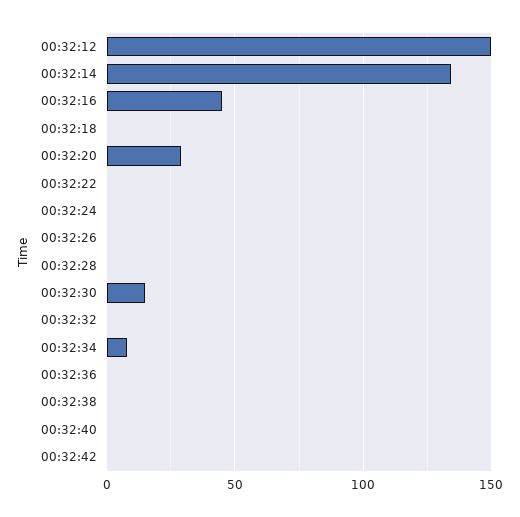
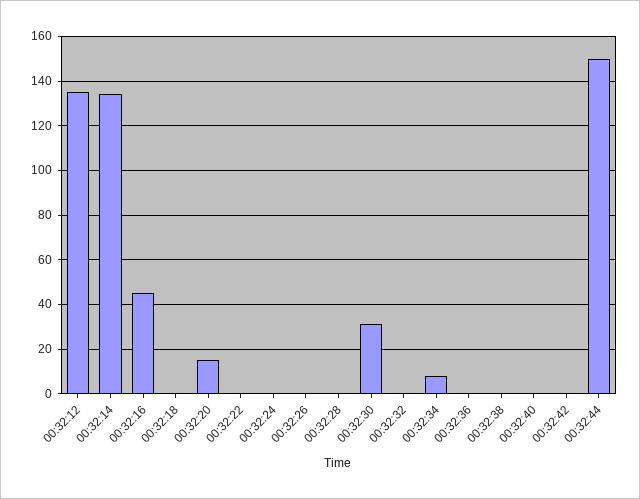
00:32:12: 150 -> 135
00:32:20: 30 -> 15
00:32:30: 15 -> 30
00:32:44: none -> 150

